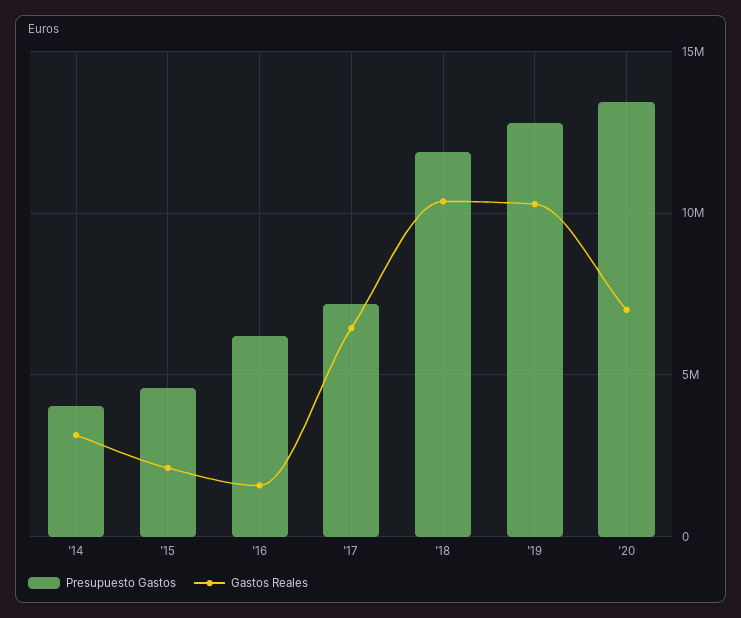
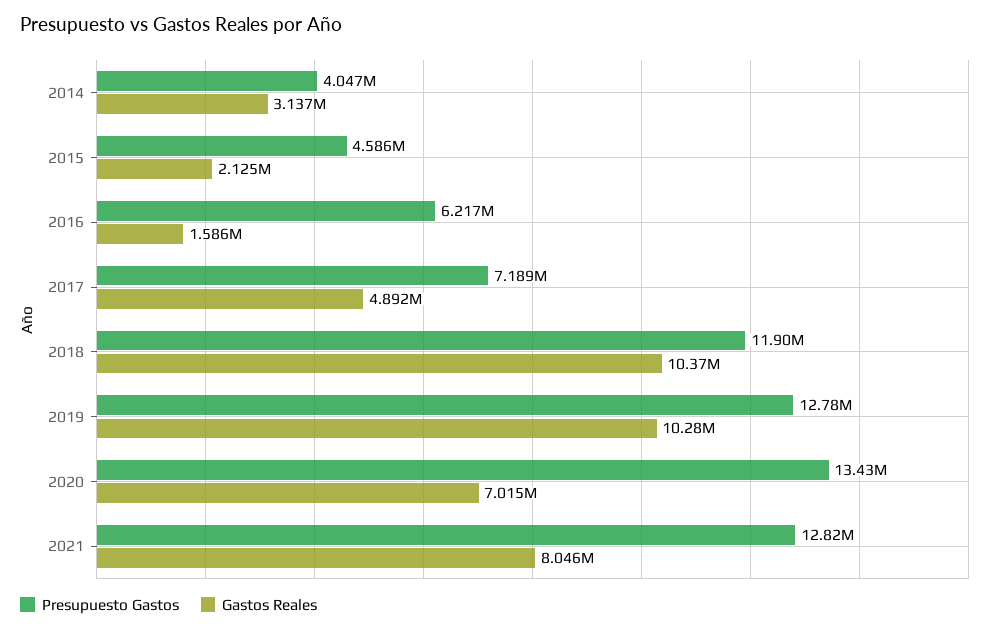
Gastos Reales, '17: 6500000 -> 4892000
Presupuesto Gastos, 2021: none -> 12820000
Gastos Reales, 2021: none -> 8046000

